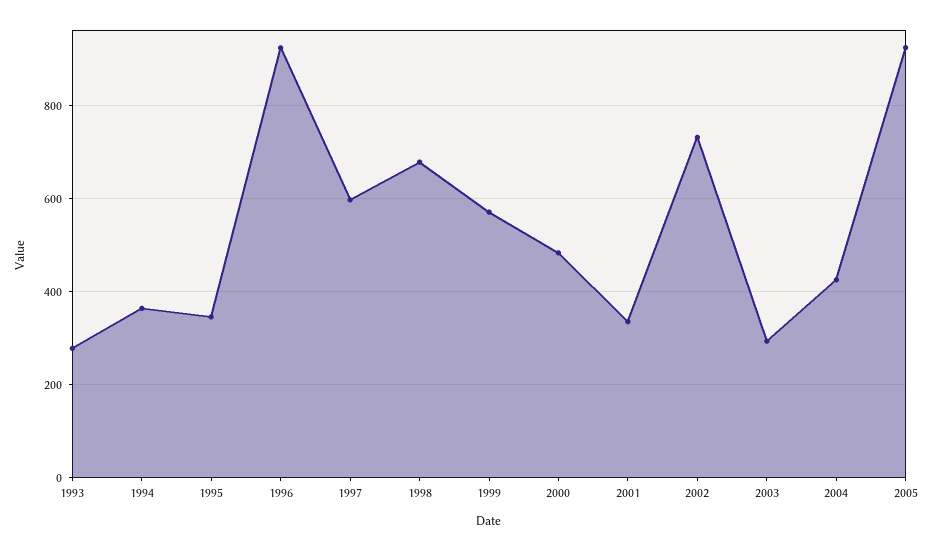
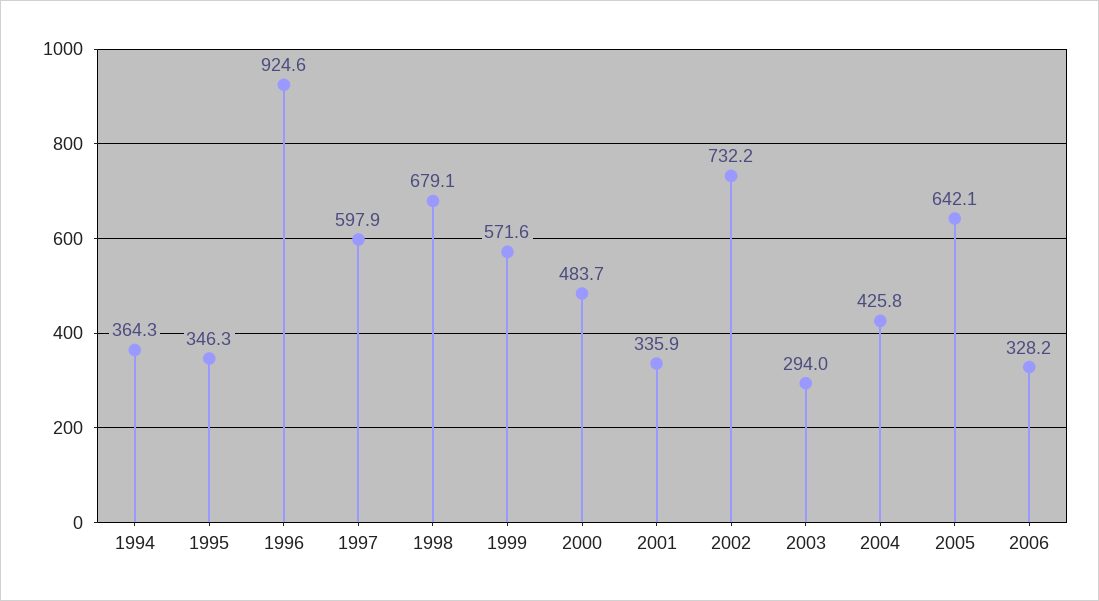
1993: 280 -> none
2005: 920 -> 642.1
2006: none -> 328.2

